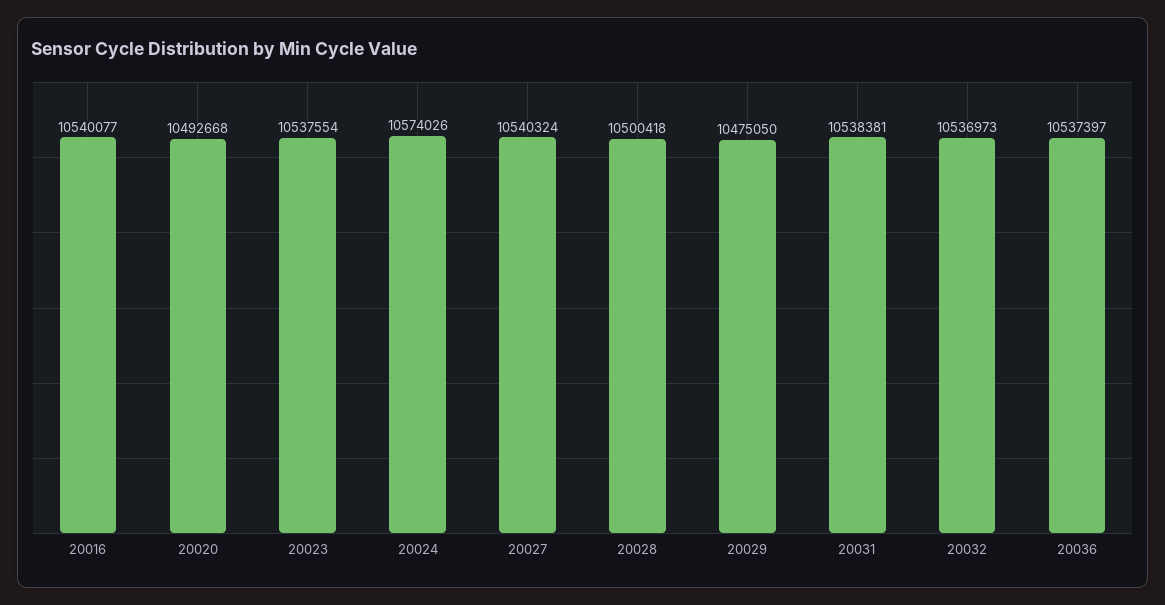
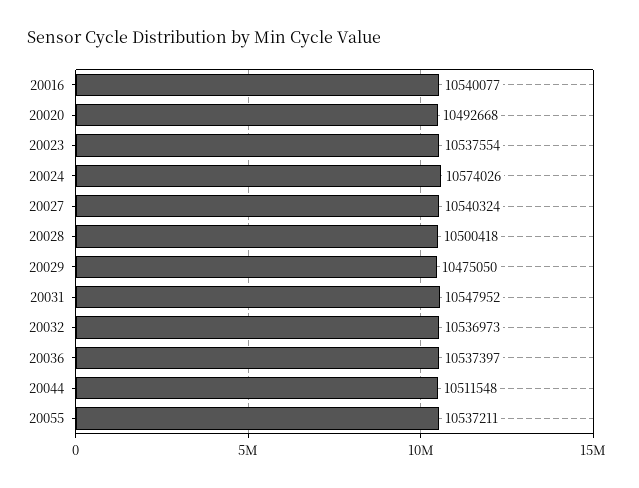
20031: 10538381 -> 10547952
20044: none -> 10511548
20055: none -> 10537211

